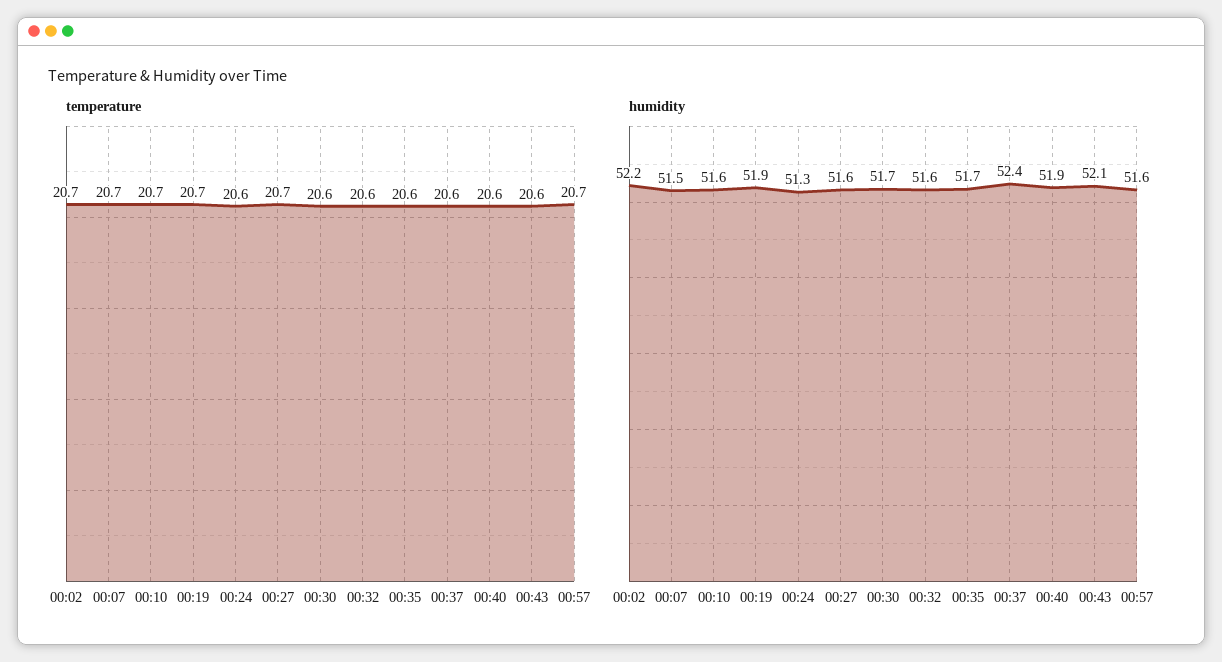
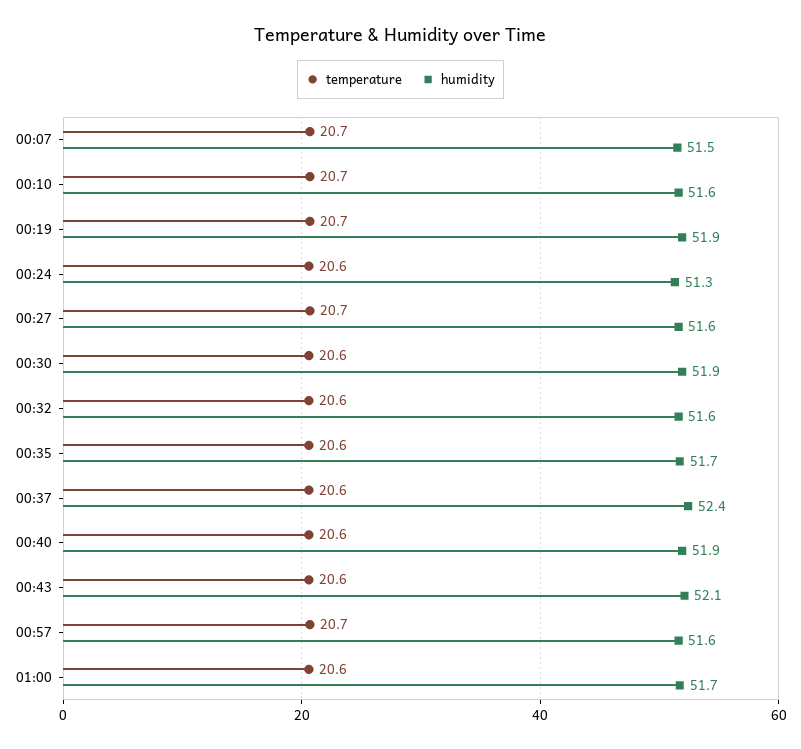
temperature, 00:02: 20.7 -> none
humidity, 00:02: 52.2 -> none
humidity, 00:30: 51.7 -> 51.9
temperature, 01:00: none -> 20.6
humidity, 01:00: none -> 51.7

